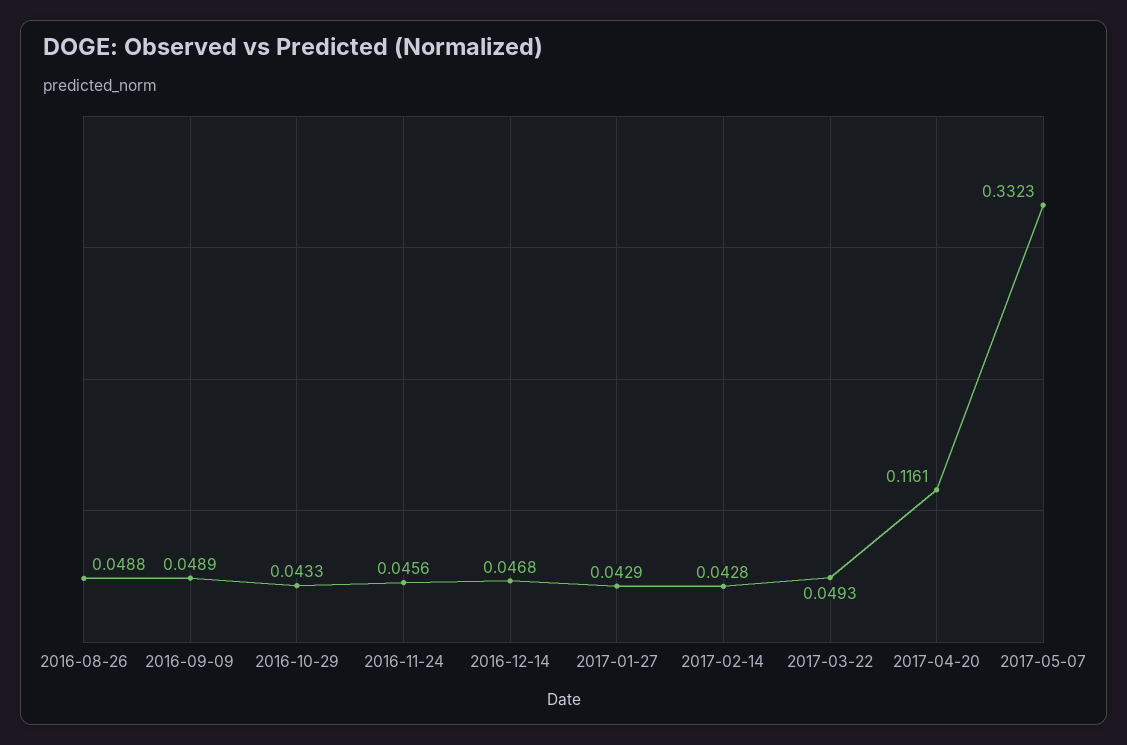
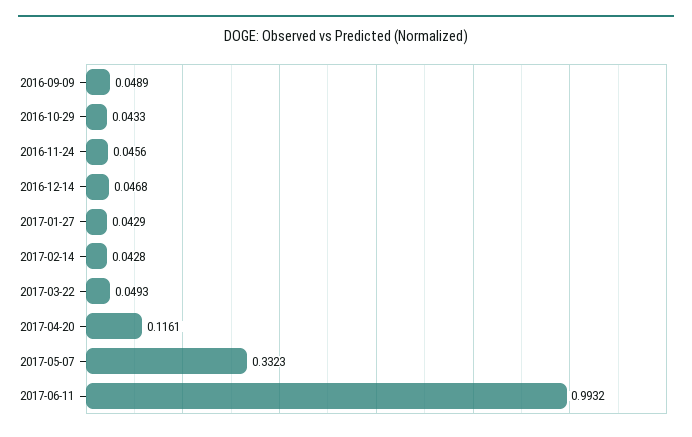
2016-08-26: 0.0488 -> none
2017-06-11: none -> 0.9932

